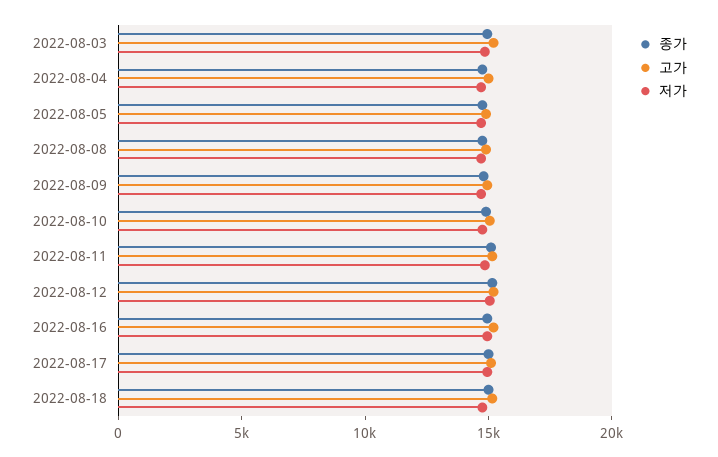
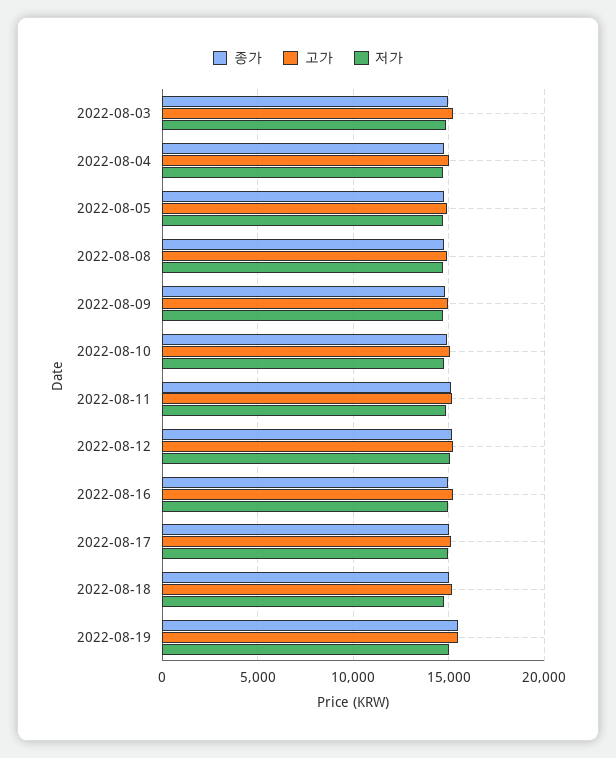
종가, 2022-08-19: none -> 15500
고가, 2022-08-19: none -> 15500
저가, 2022-08-19: none -> 15000

